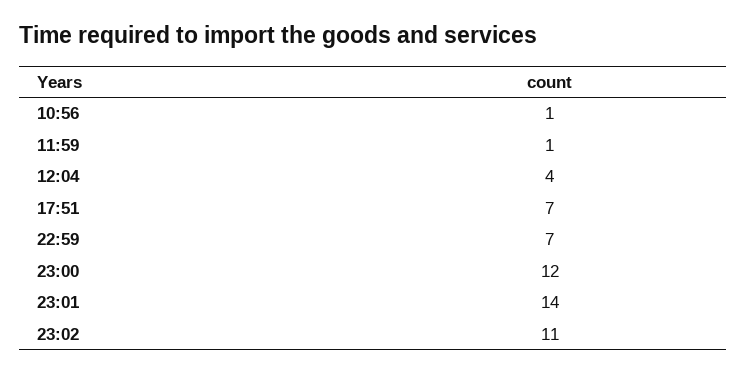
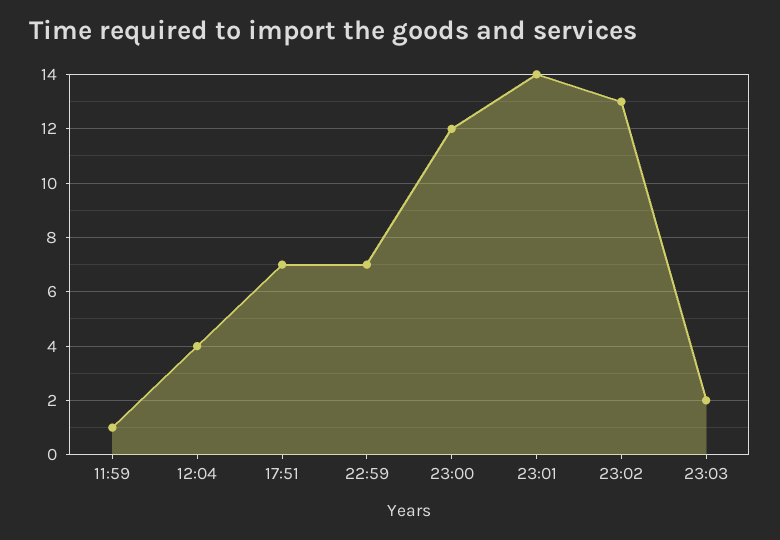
10:56: 1 -> none
23:02: 11 -> 13
23:03: none -> 2

